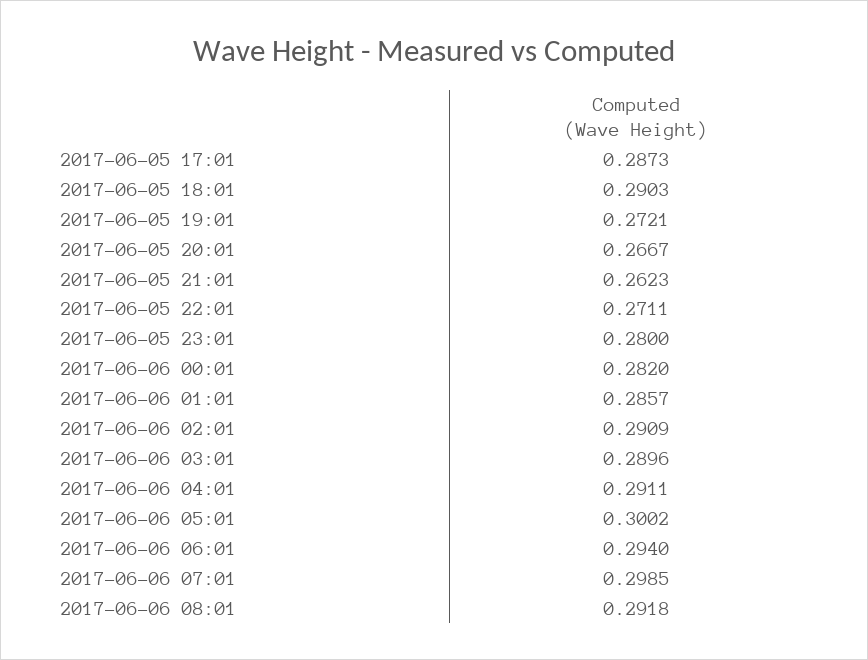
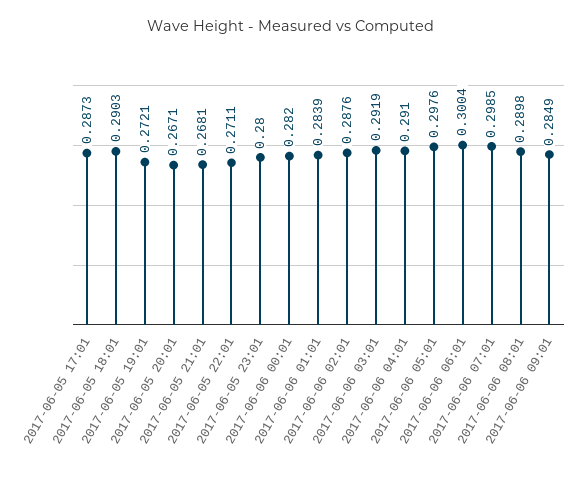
2017-06-05 20:01: 0.2667 -> 0.2671
2017-06-05 21:01: 0.2623 -> 0.2681
2017-06-06 01:01: 0.2857 -> 0.2839
2017-06-06 02:01: 0.2909 -> 0.2876
2017-06-06 03:01: 0.2896 -> 0.2919
2017-06-06 04:01: 0.2911 -> 0.291
2017-06-06 05:01: 0.3002 -> 0.2976
2017-06-06 06:01: 0.294 -> 0.3004
2017-06-06 08:01: 0.2918 -> 0.2898
2017-06-06 09:01: none -> 0.2849

